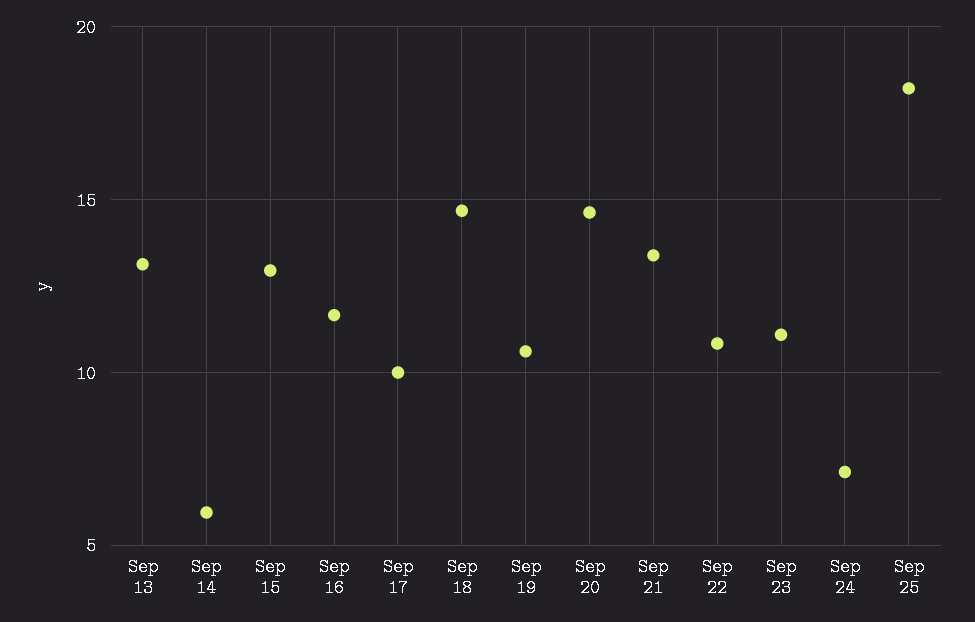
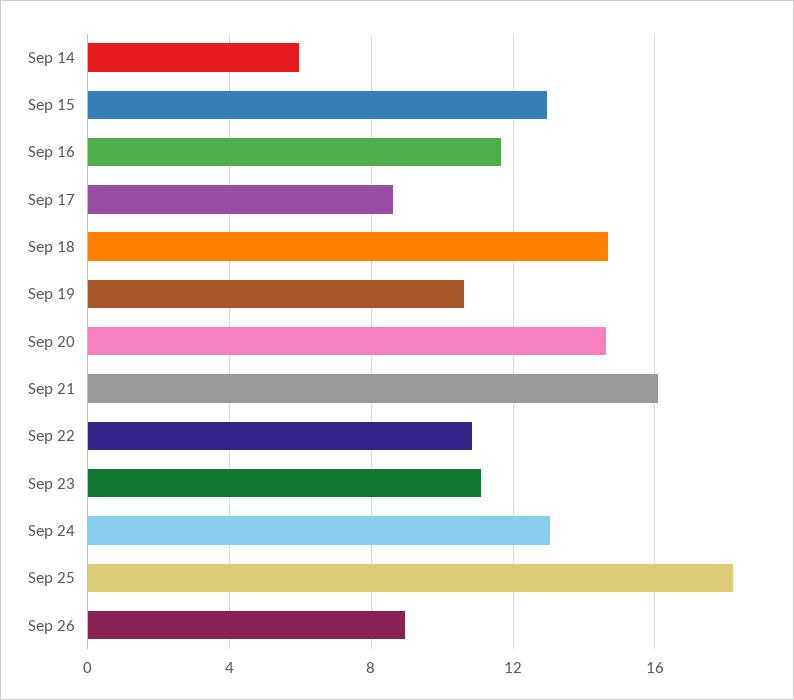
Sep 13: 13 -> none
Sep 17: 10 -> 8.5
Sep 21: 13.5 -> 16
Sep 24: 7 -> 13
Sep 26: none -> 9

